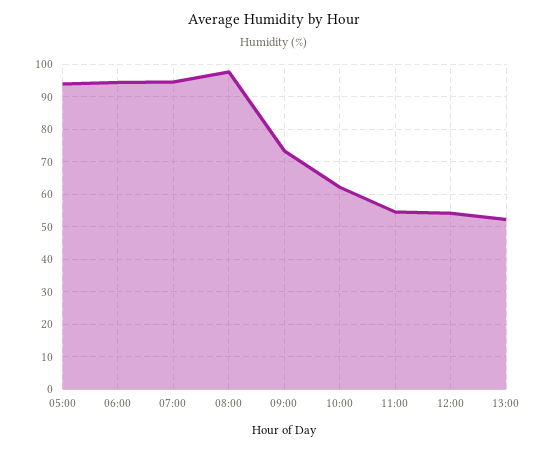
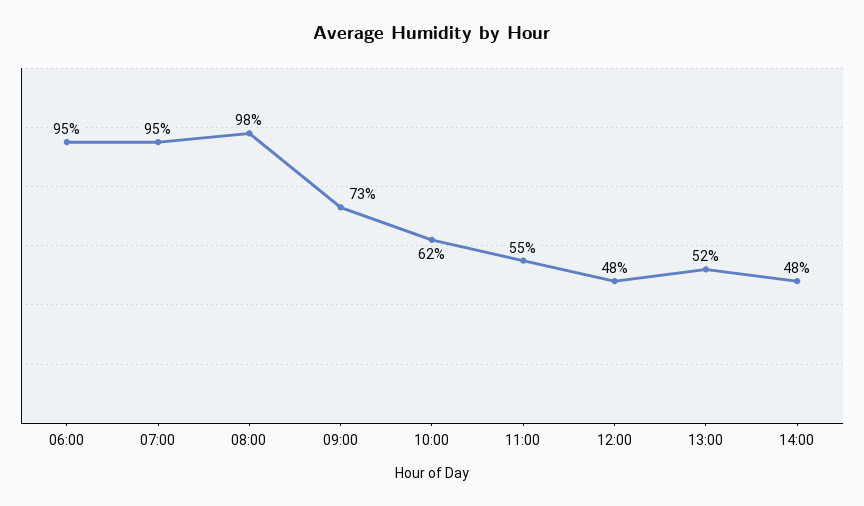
05:00: 94 -> none
12:00: 54 -> 48
14:00: none -> 48

